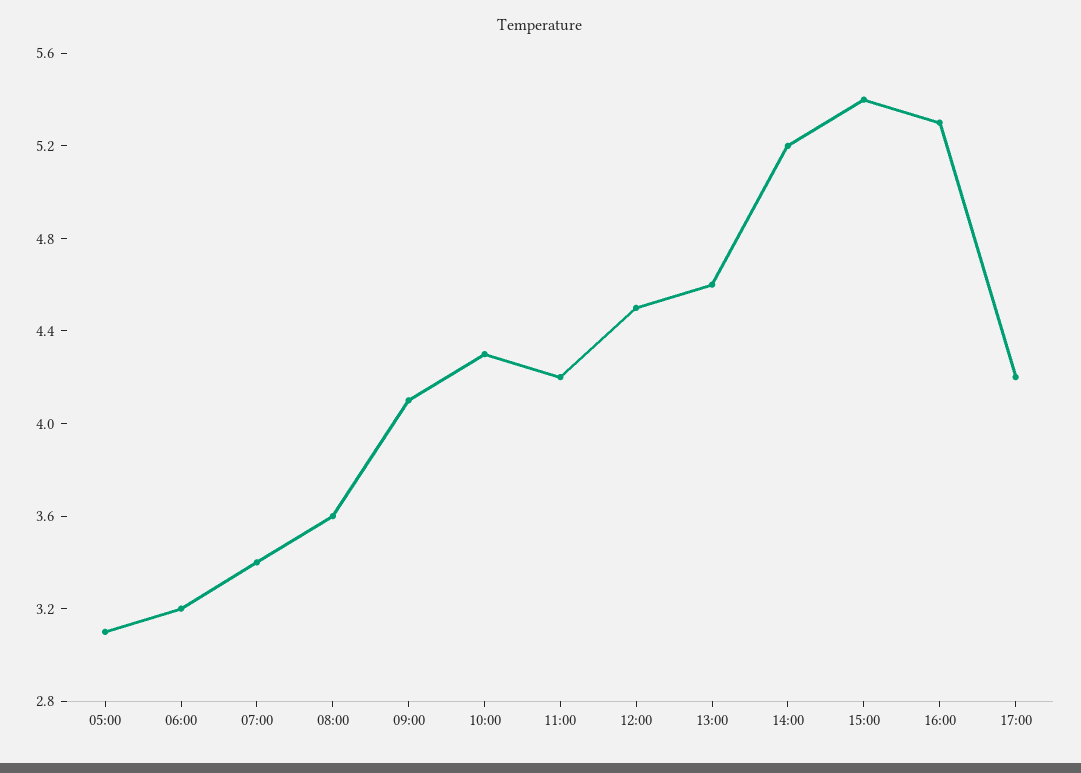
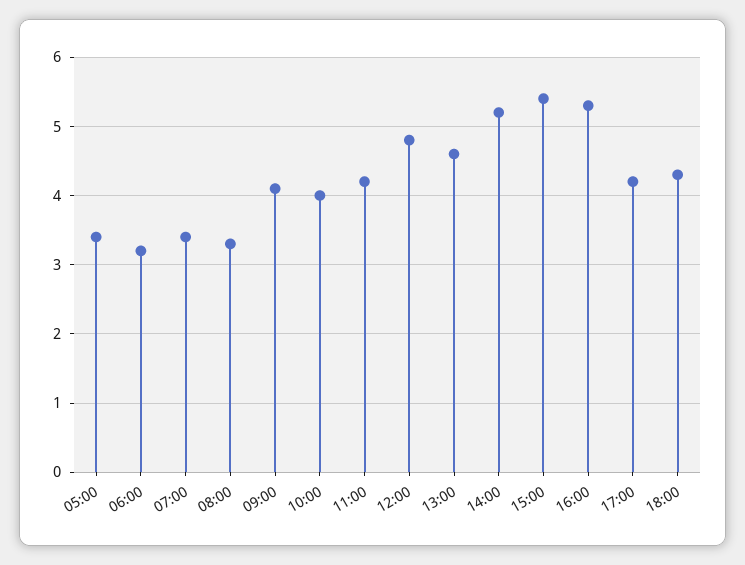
05:00: 3.1 -> 3.4
08:00: 3.6 -> 3.3
10:00: 4.3 -> 4
12:00: 4.5 -> 4.8
18:00: none -> 4.3

